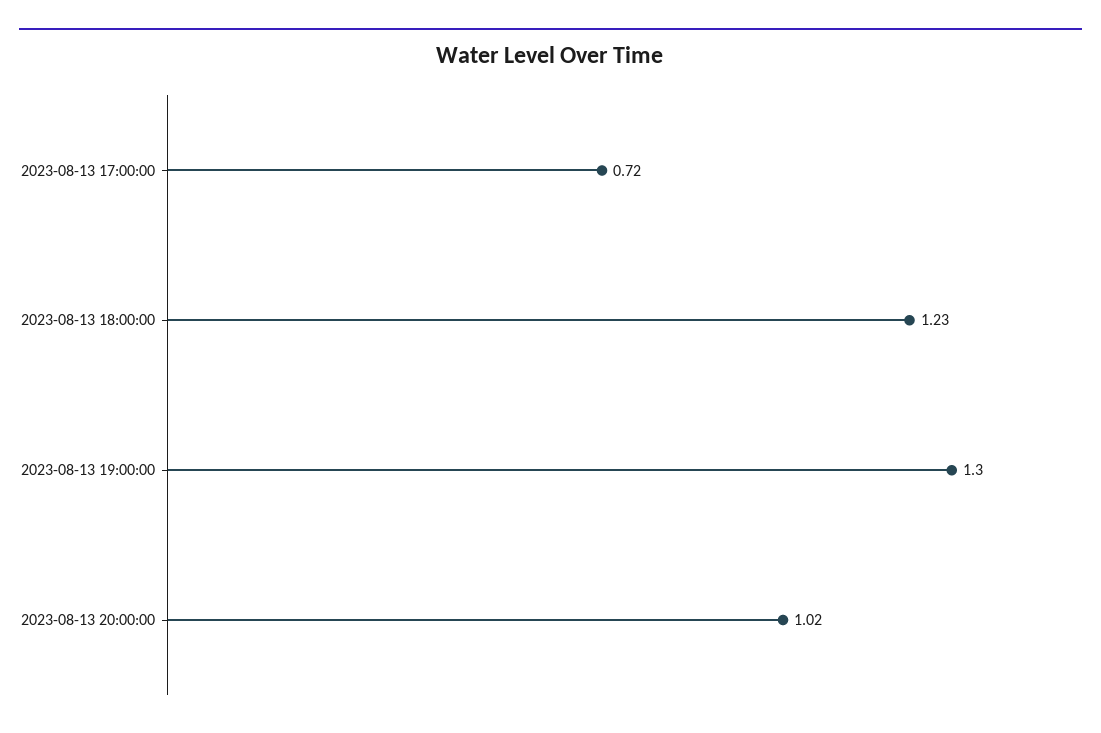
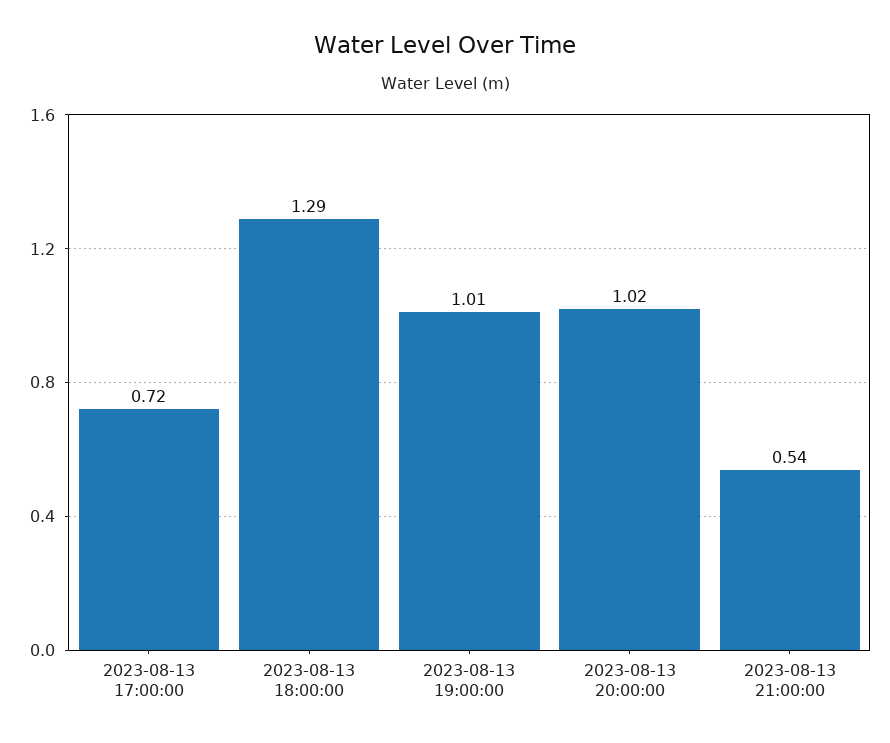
2023-08-13 18:00:00: 1.23 -> 1.29
2023-08-13 19:00:00: 1.3 -> 1.01
2023-08-13 21:00:00: none -> 0.54

